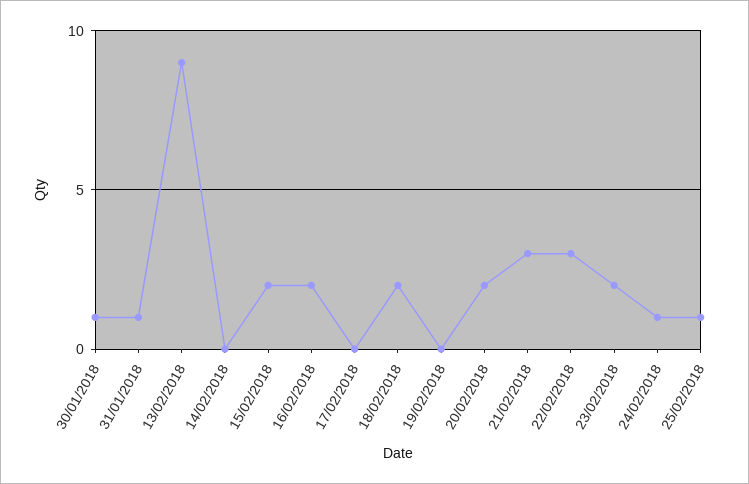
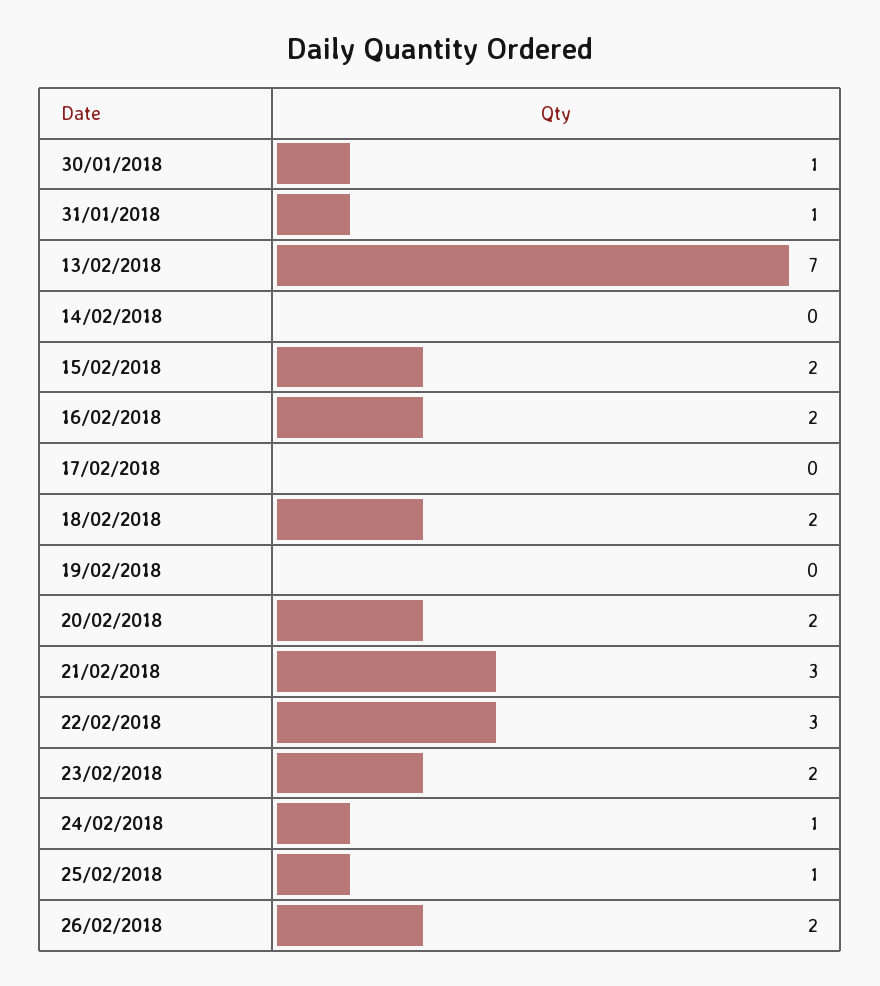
13/02/2018: 9 -> 7
26/02/2018: none -> 2

